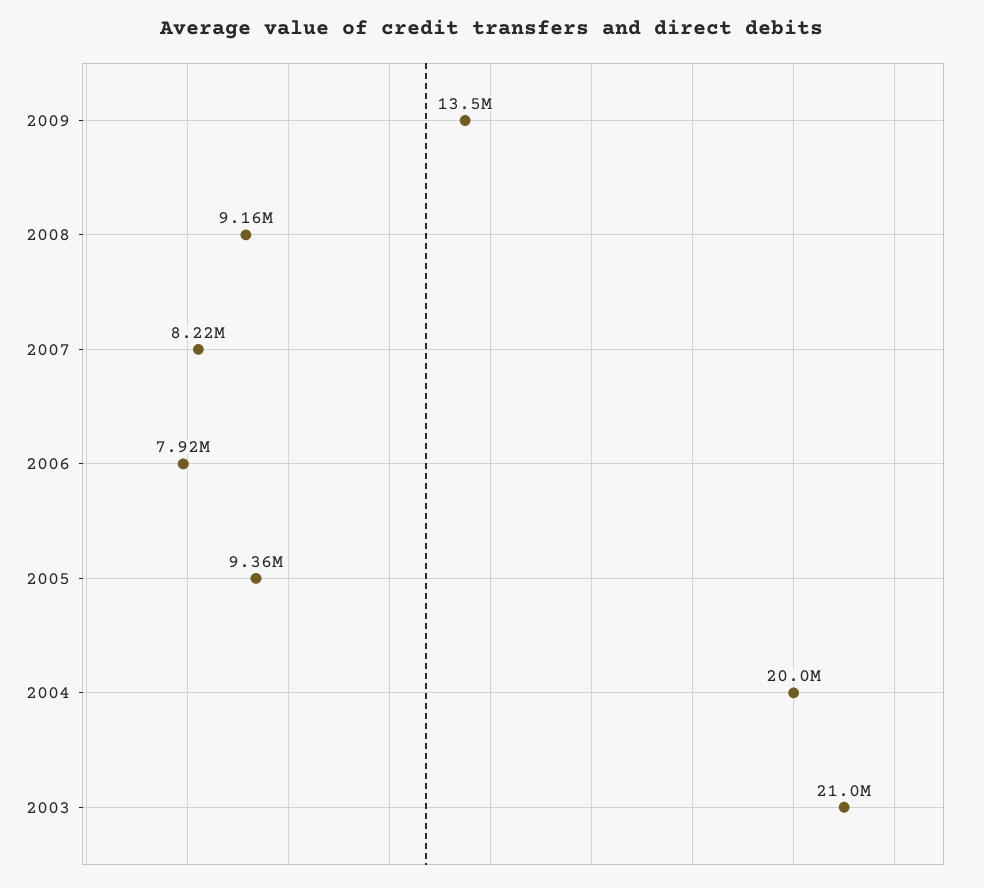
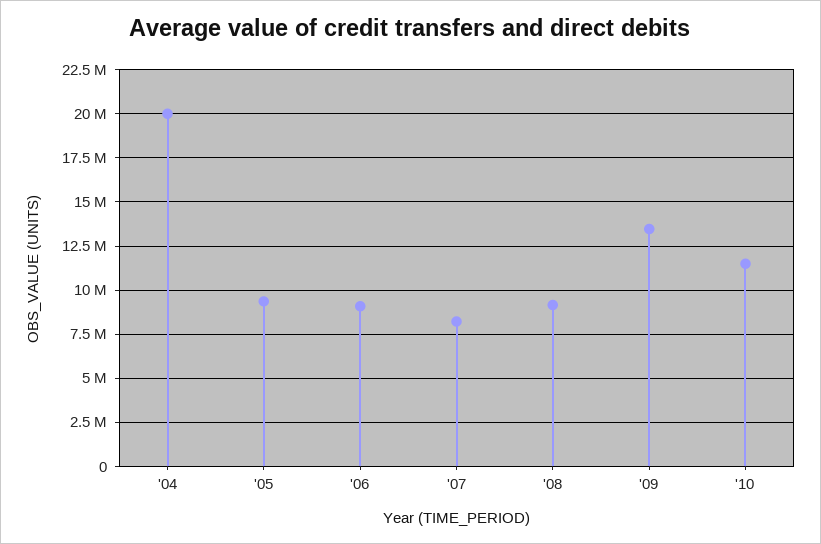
2006: 7920000 -> 9000000
2003: 21000000 -> none
'10: none -> 11500000

